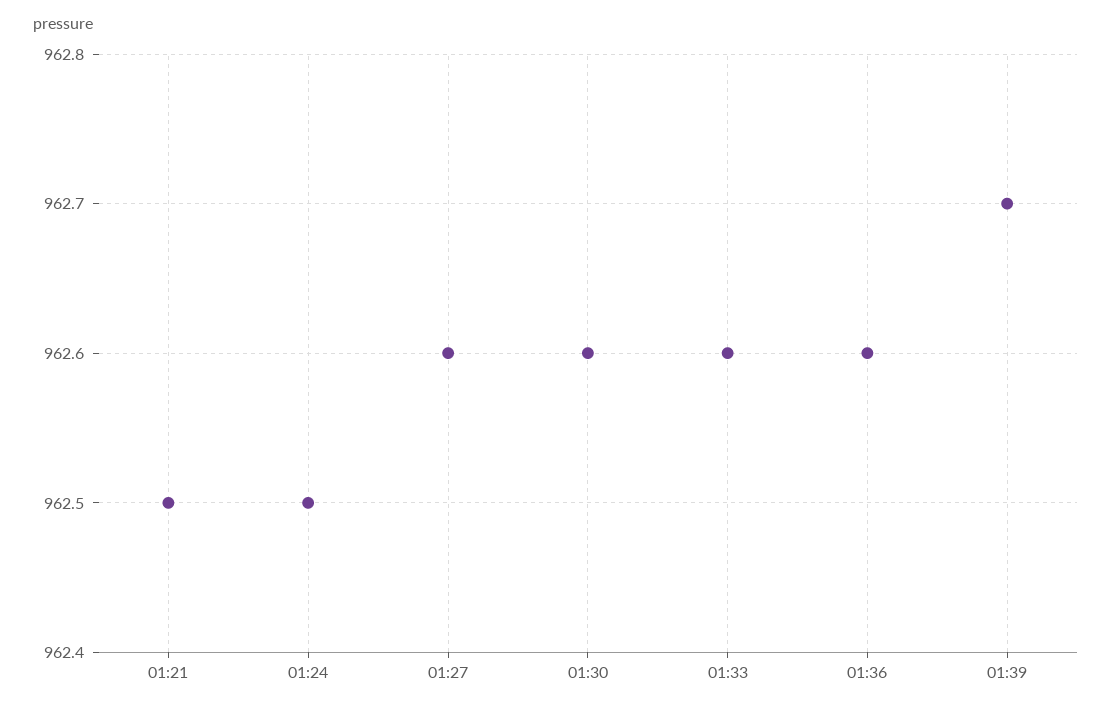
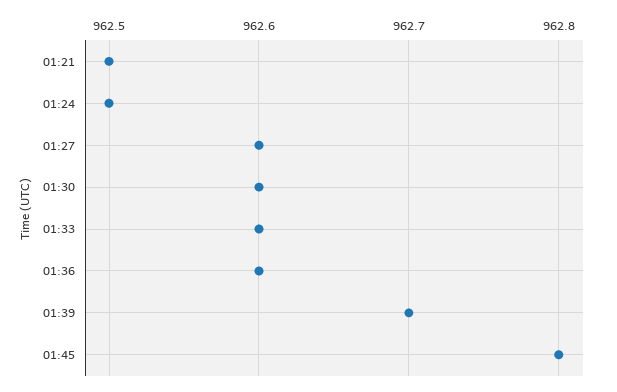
01:45: none -> 962.8

